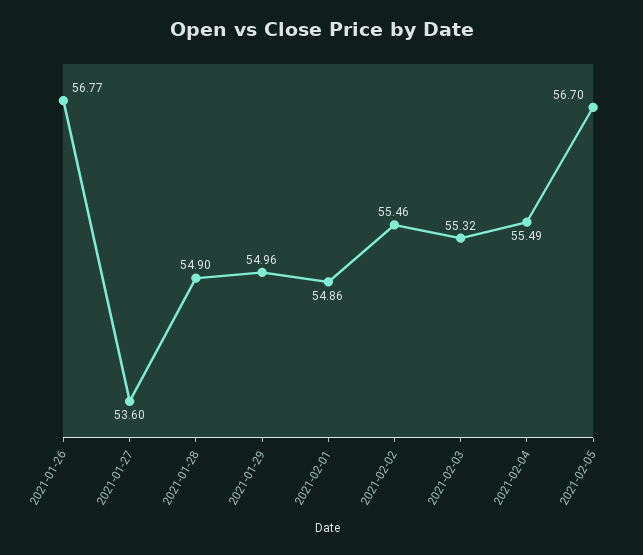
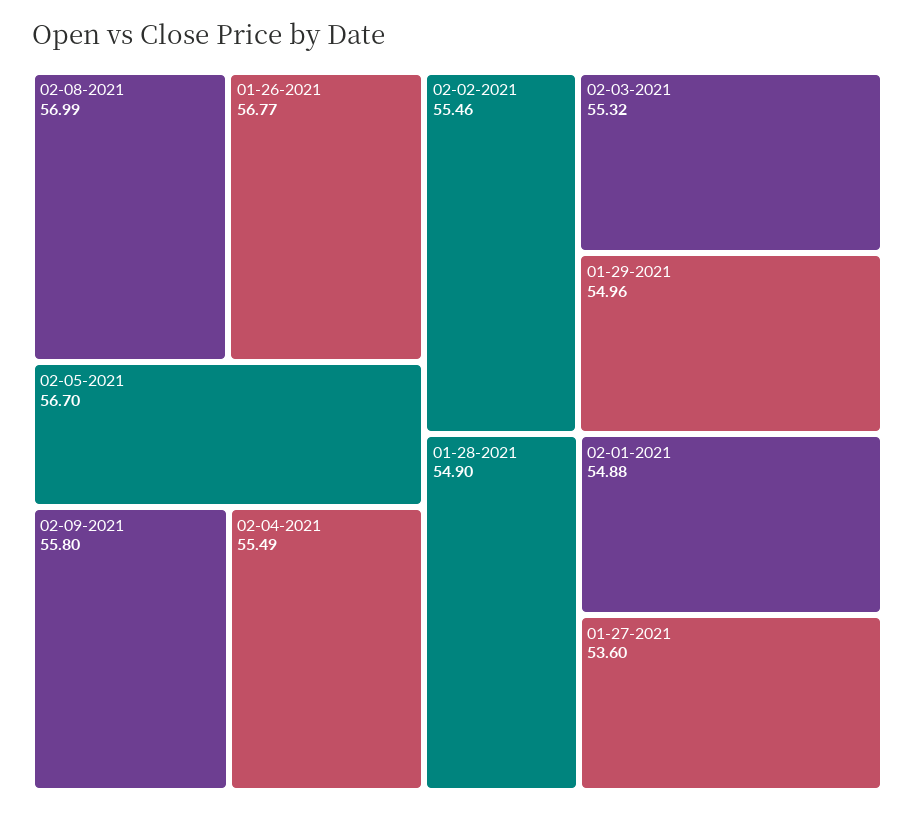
2021-02-01: 54.86 -> 54.88
02-08-2021: none -> 56.99
02-09-2021: none -> 55.8

